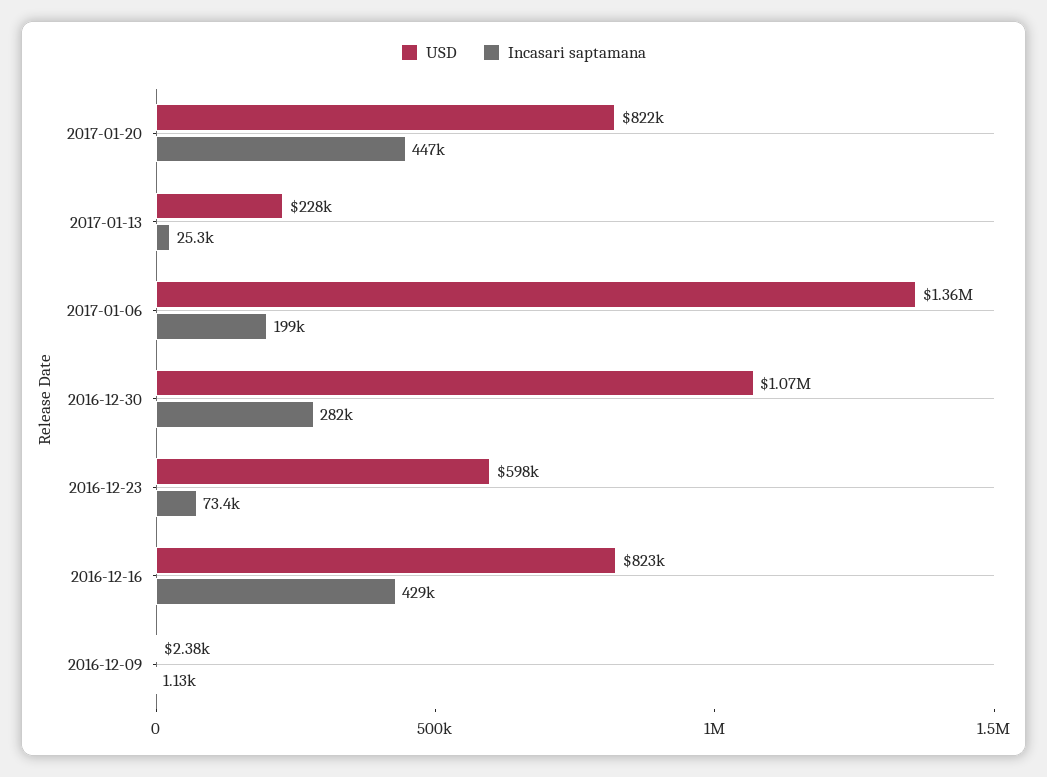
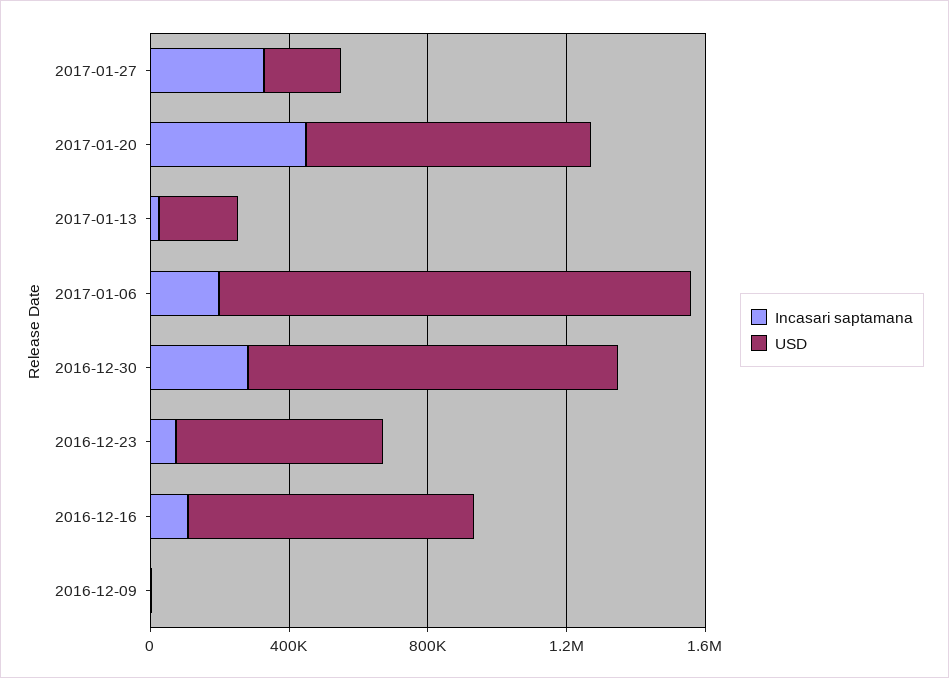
Incasari saptamana, 2016-12-16: 429000 -> 100000
Incasari saptamana, 2017-01-27: none -> 300000
USD, 2017-01-27: none -> 200000

